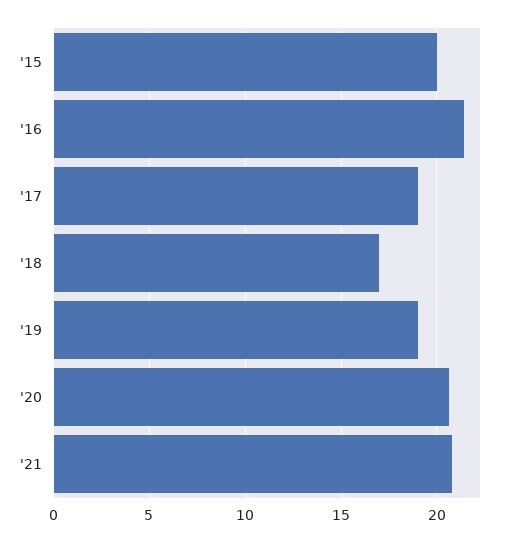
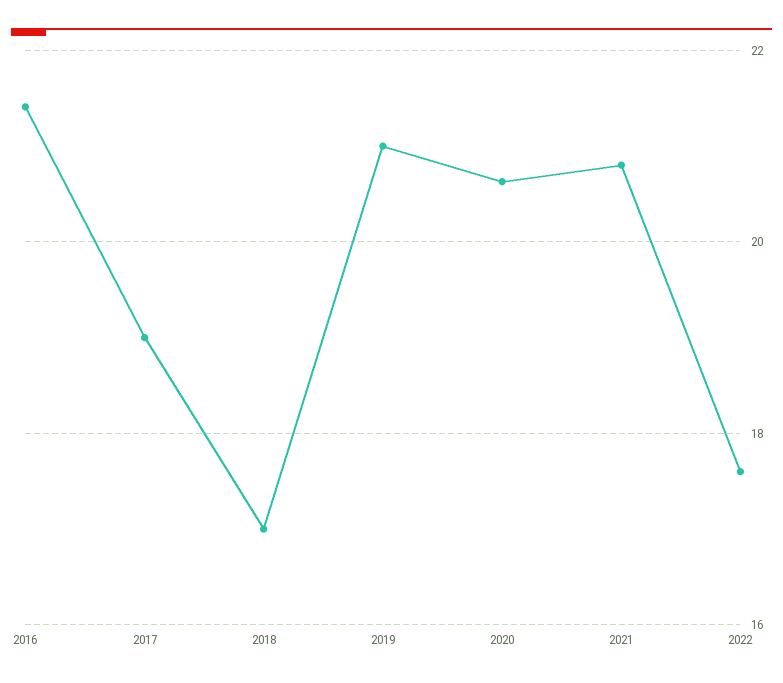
'15: 20 -> none
'19: 19 -> 21
2022: none -> 17.6

